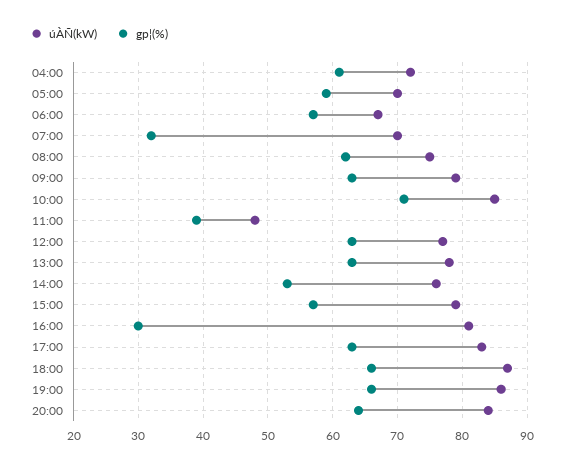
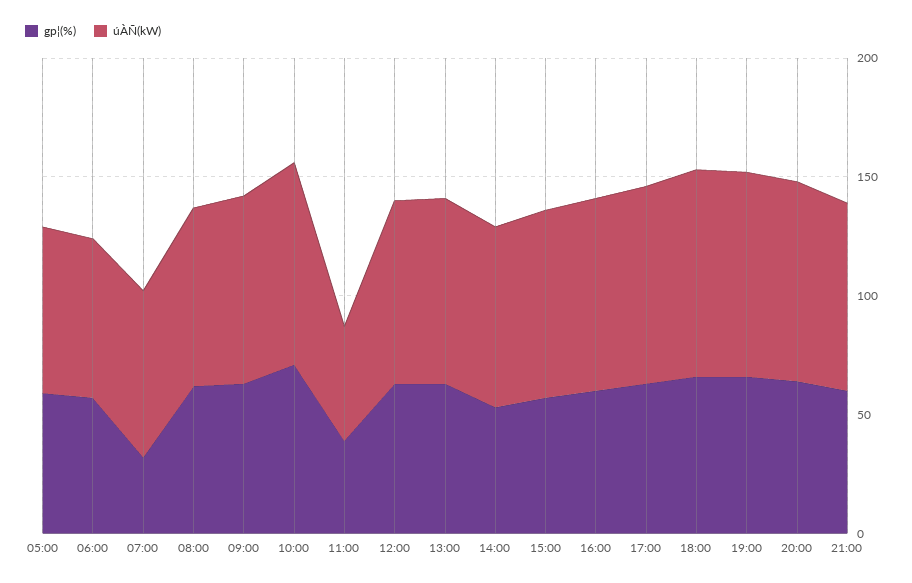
úÀÑ(kW), 04:00: 72 -> none
gp¦(%), 04:00: 61 -> none
gp¦(%), 16:00: 30 -> 60
gp¦(%), 21:00: none -> 60
úÀÑ(kW), 21:00: none -> 80

